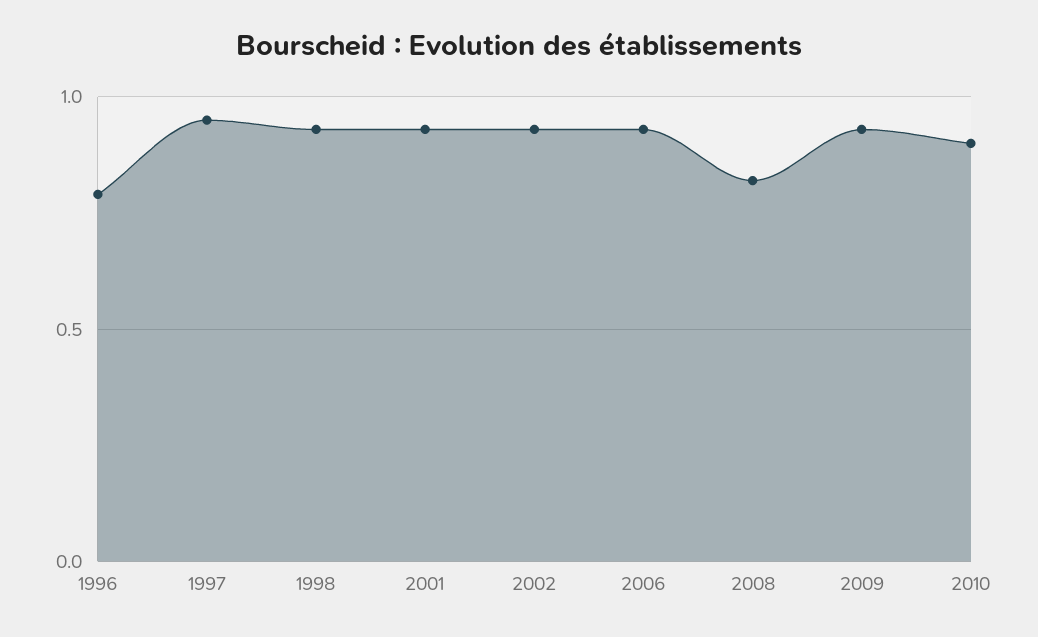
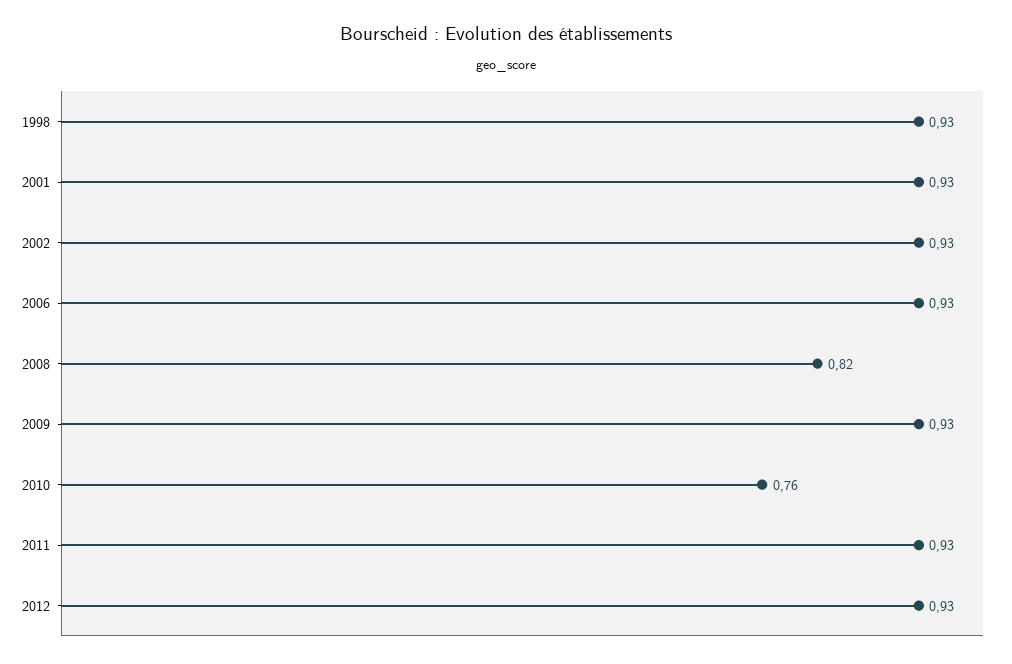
1996: 0.8 -> none
1997: 0.95 -> none
2010: 0.9 -> 0.76
2011: none -> 0.93
2012: none -> 0.93

